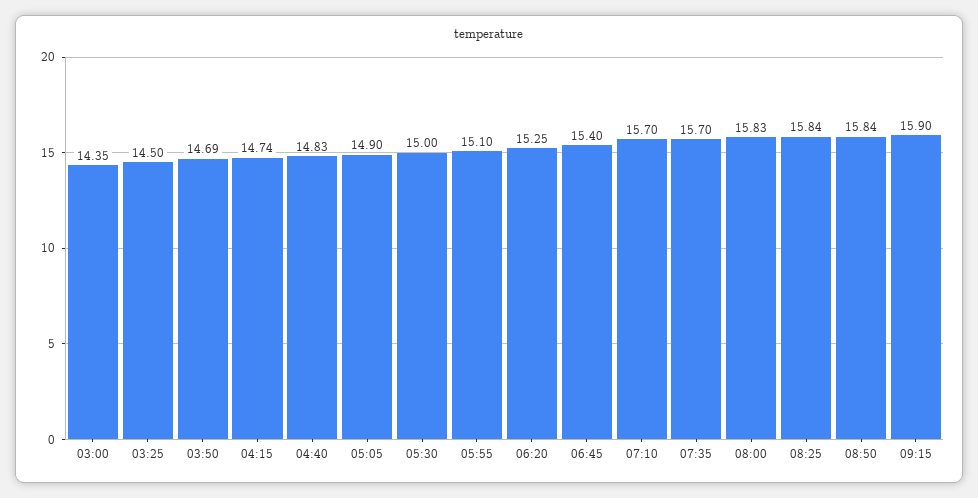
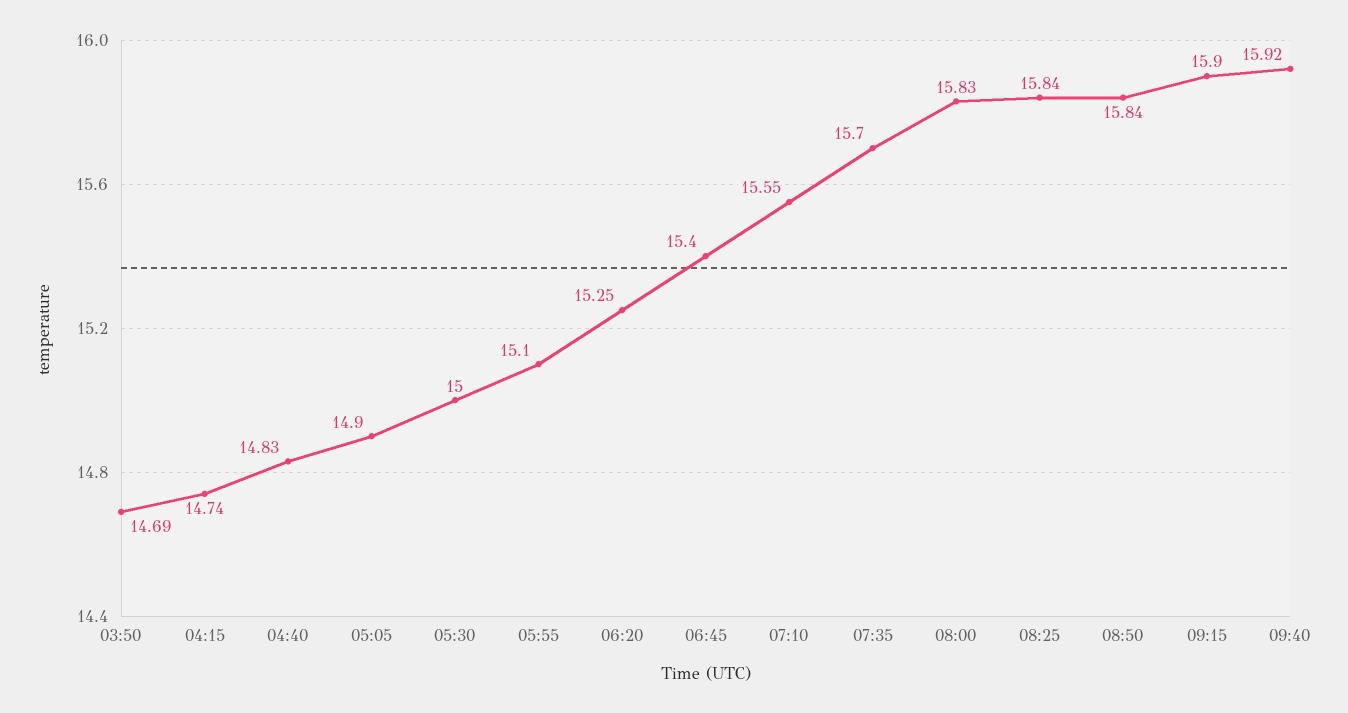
03:00: 14.35 -> none
03:25: 14.5 -> none
07:10: 15.7 -> 15.55
09:40: none -> 15.92

